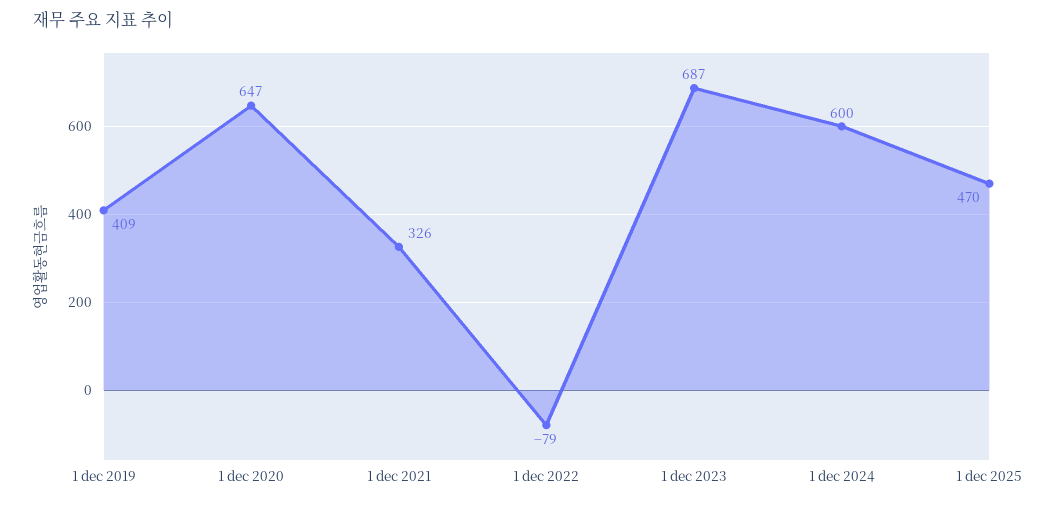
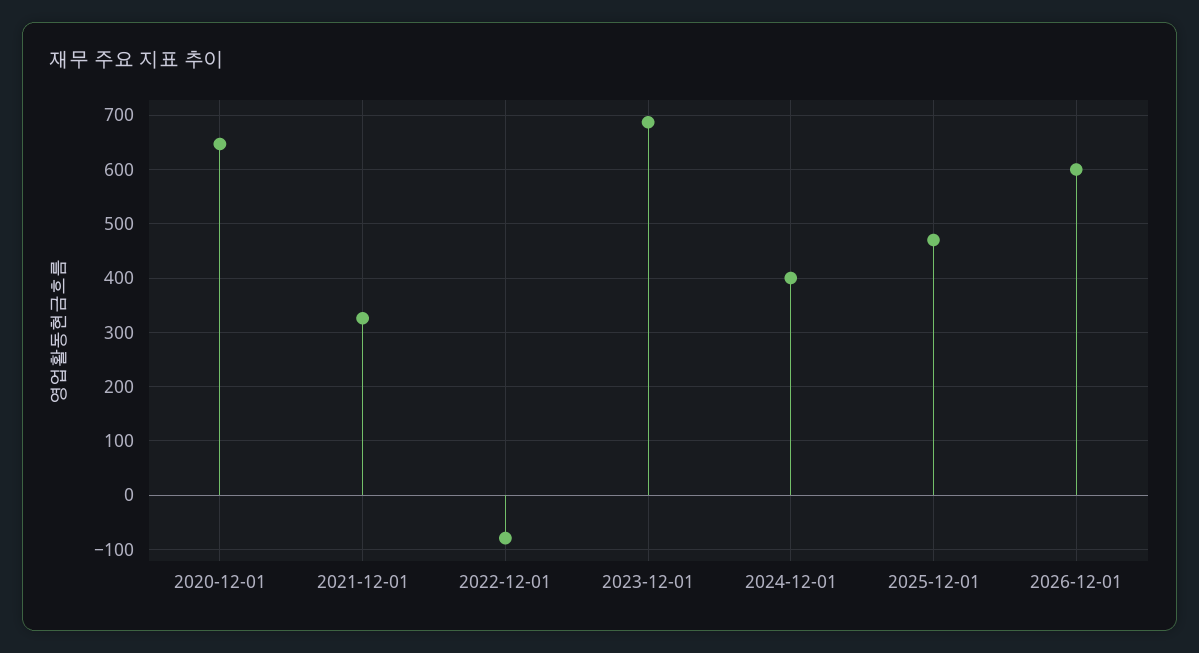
1 dec 2019: 409 -> none
1 dec 2024: 600 -> 400
2026-12-01: none -> 600

